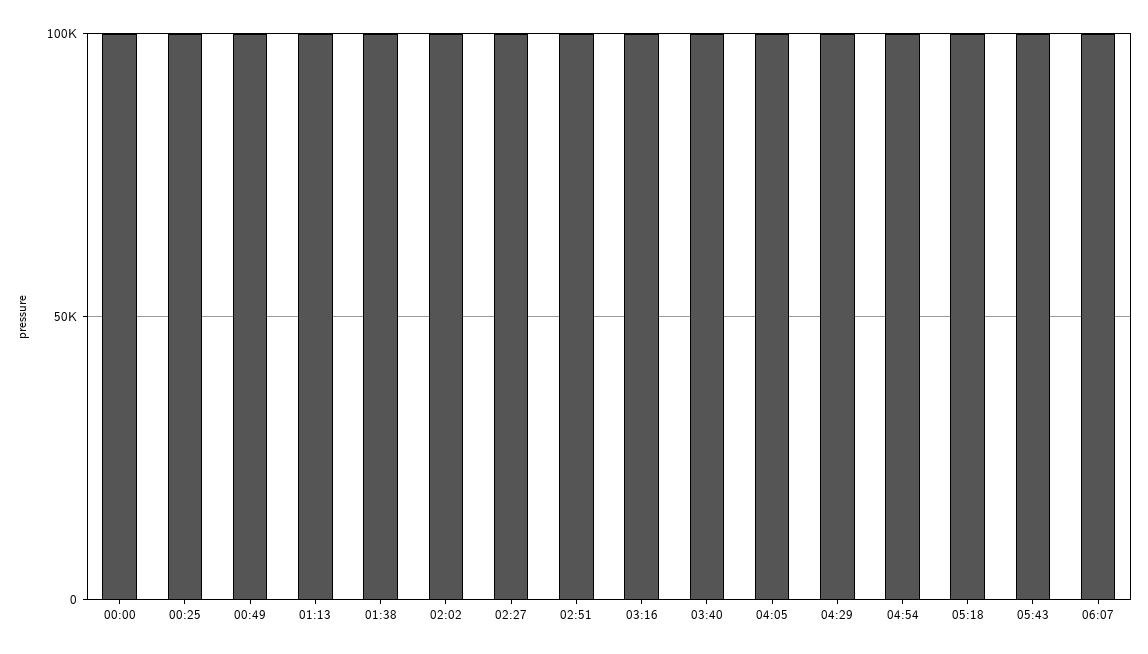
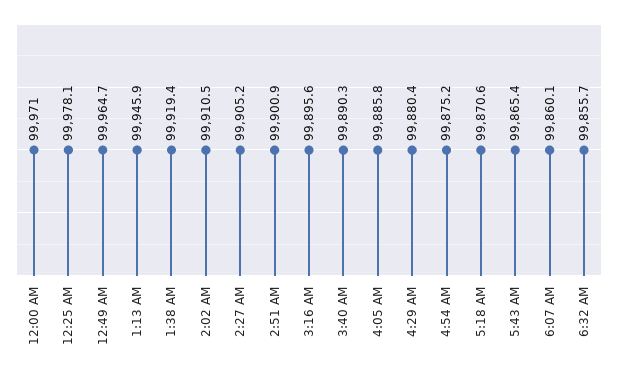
6:32 AM: none -> 99855.7

